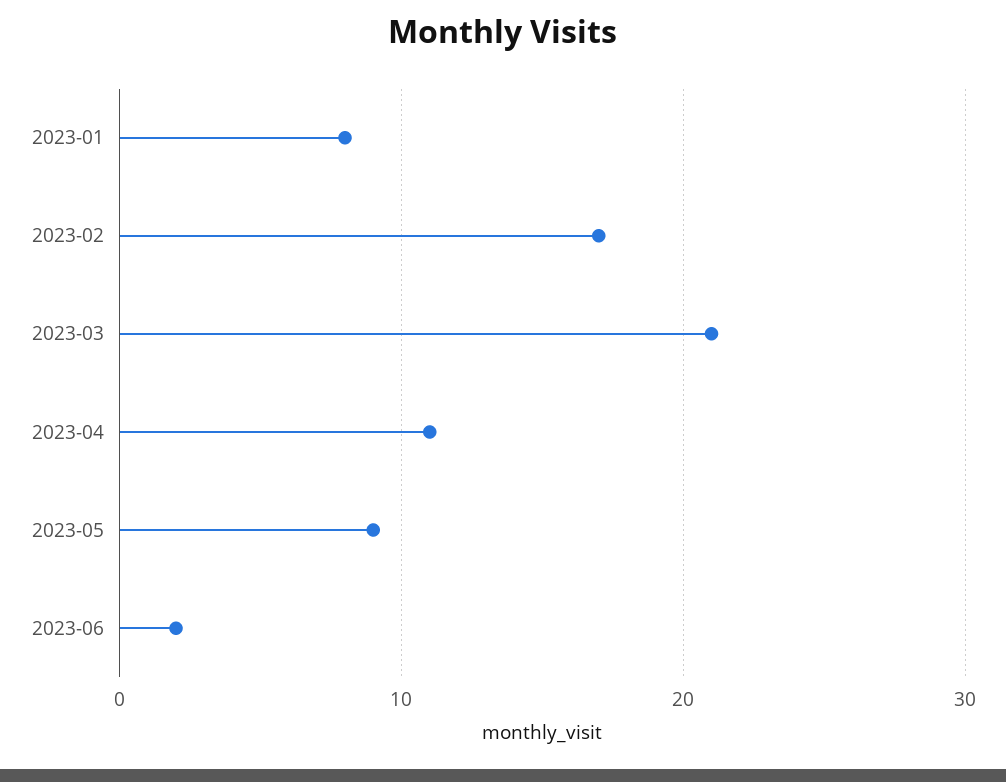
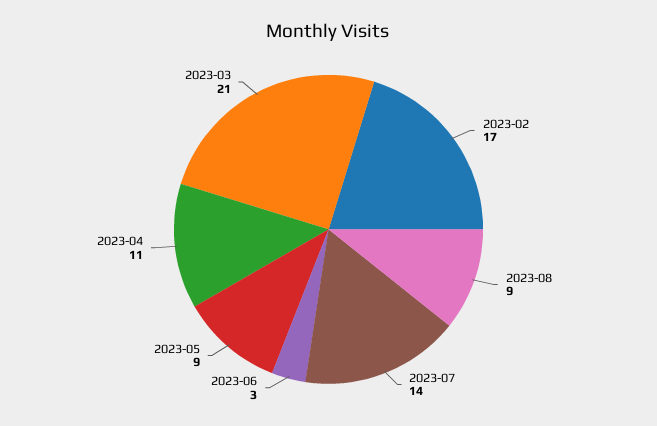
2023-01: 8 -> none
2023-06: 2 -> 3
2023-08: none -> 9
2023-07: none -> 14

